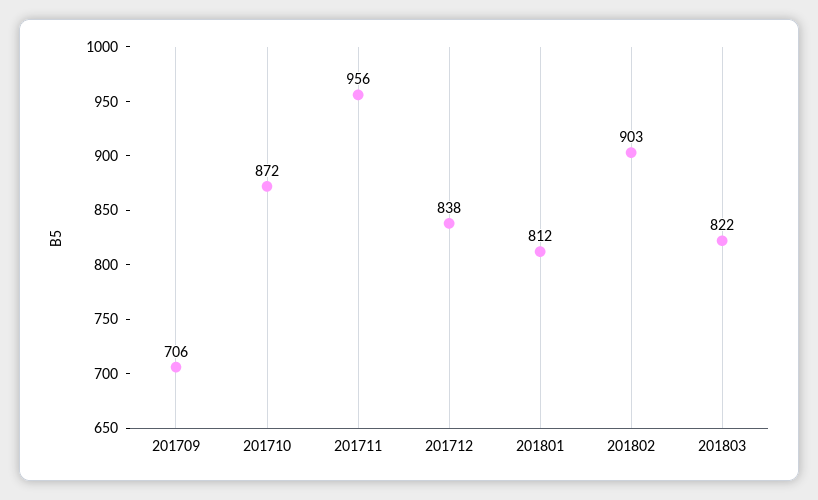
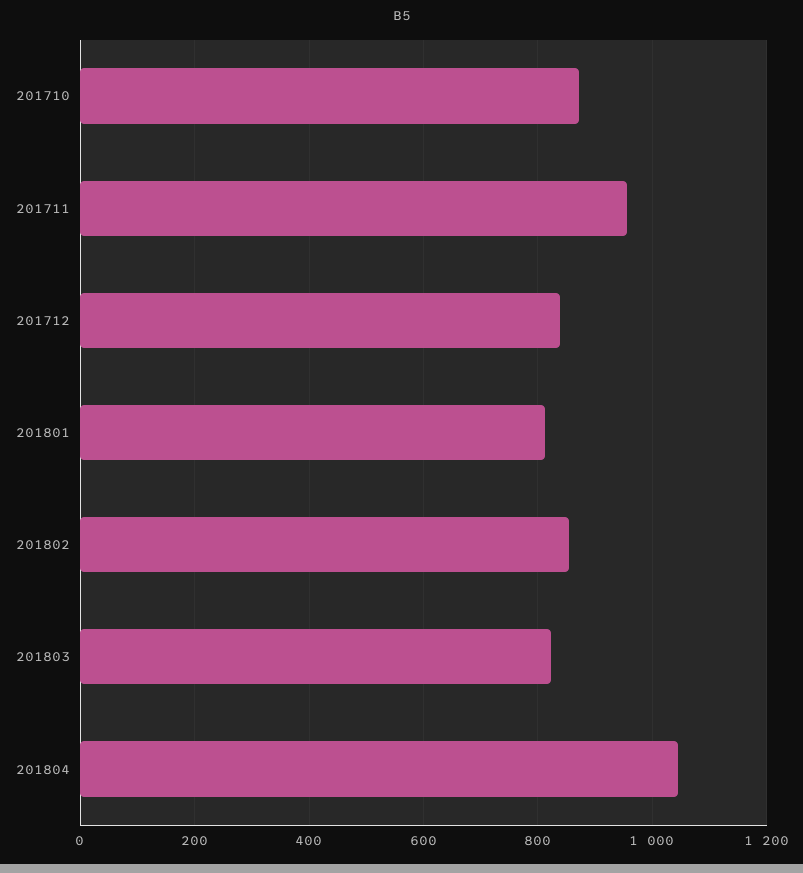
201709: 706 -> none
201802: 903 -> 860
201804: none -> 1040

